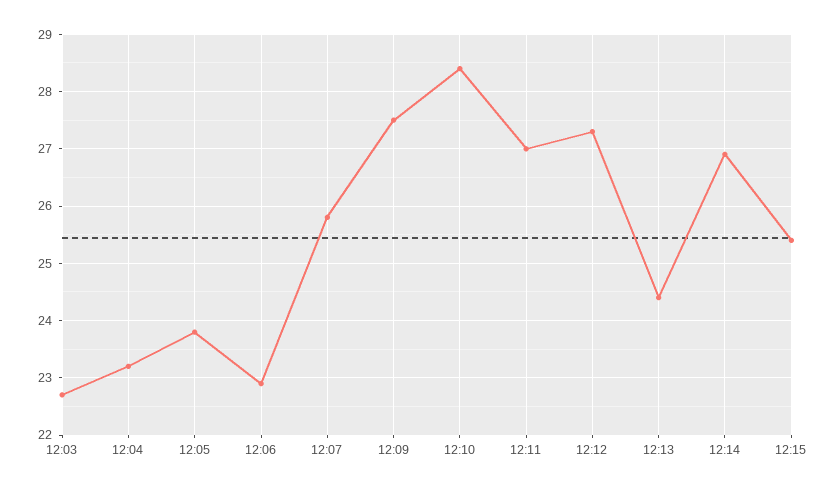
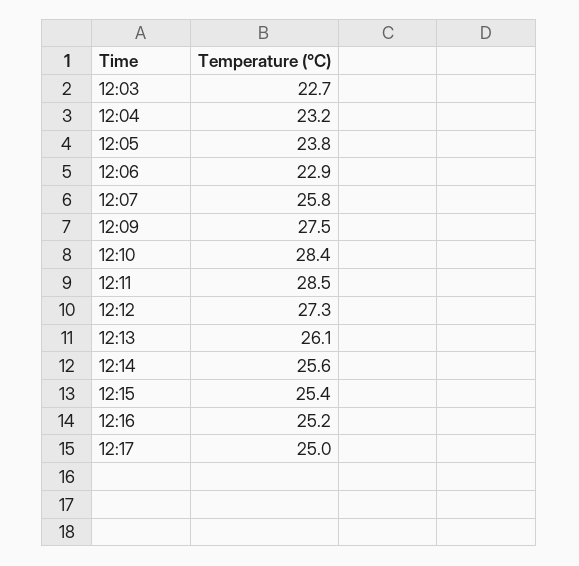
12:11: 27 -> 28.5
12:13: 24.5 -> 26.1
12:14: 27 -> 25.6
12:16: none -> 25.2
12:17: none -> 25

